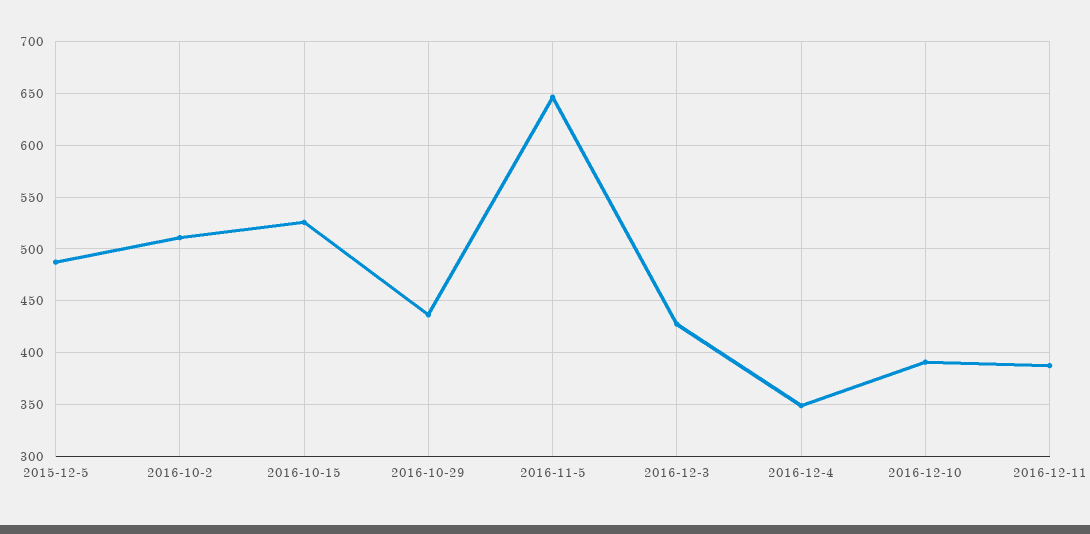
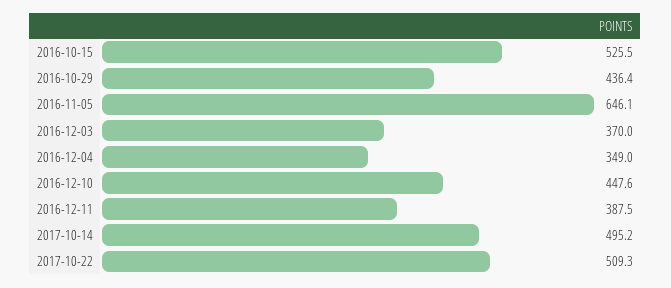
2015-12-5: 490 -> none
2016-10-2: 510 -> none
2016-12-3: 430 -> 370
2016-12-10: 390 -> 447.6
2017-10-14: none -> 495.2
2017-10-22: none -> 509.3

